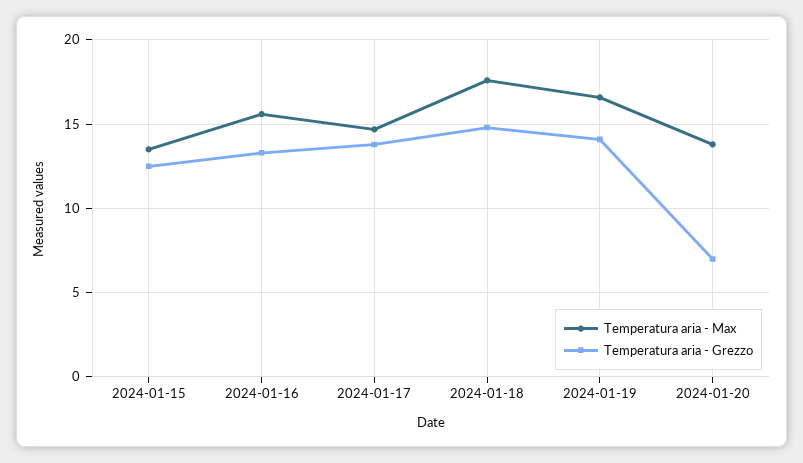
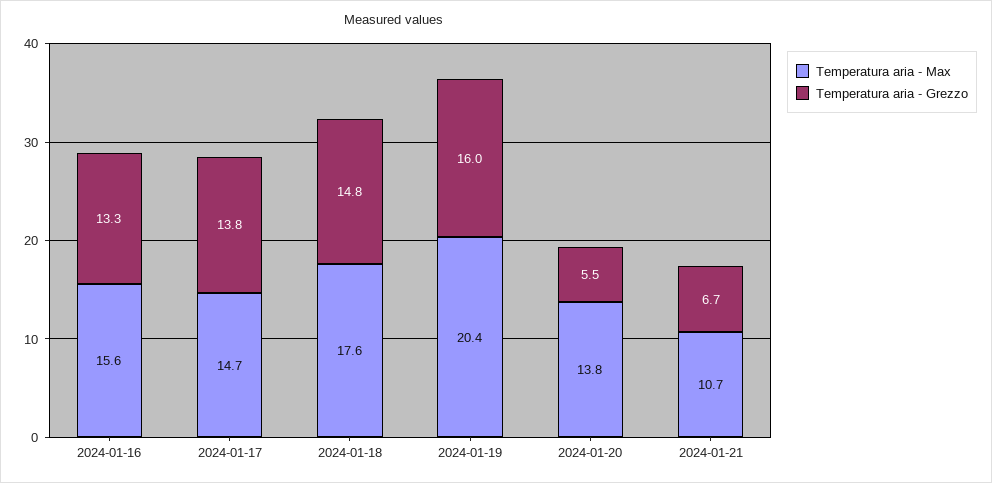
Temperatura aria - Max, 2024-01-15: 13.5 -> none
Temperatura aria - Grezzo, 2024-01-15: 12.5 -> none
Temperatura aria - Max, 2024-01-19: 16.5 -> 20.4
Temperatura aria - Grezzo, 2024-01-19: 14 -> 16
Temperatura aria - Grezzo, 2024-01-20: 7 -> 5.5
Temperatura aria - Max, 2024-01-21: none -> 10.7
Temperatura aria - Grezzo, 2024-01-21: none -> 6.7

